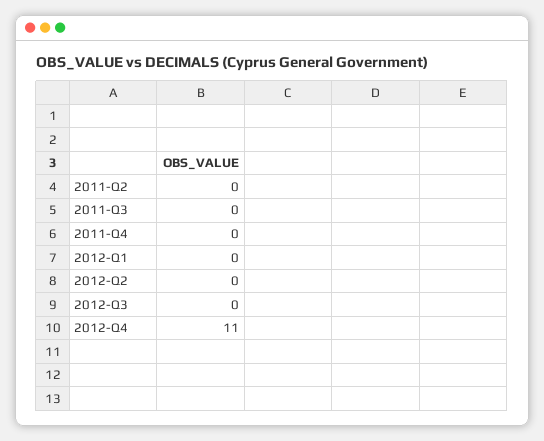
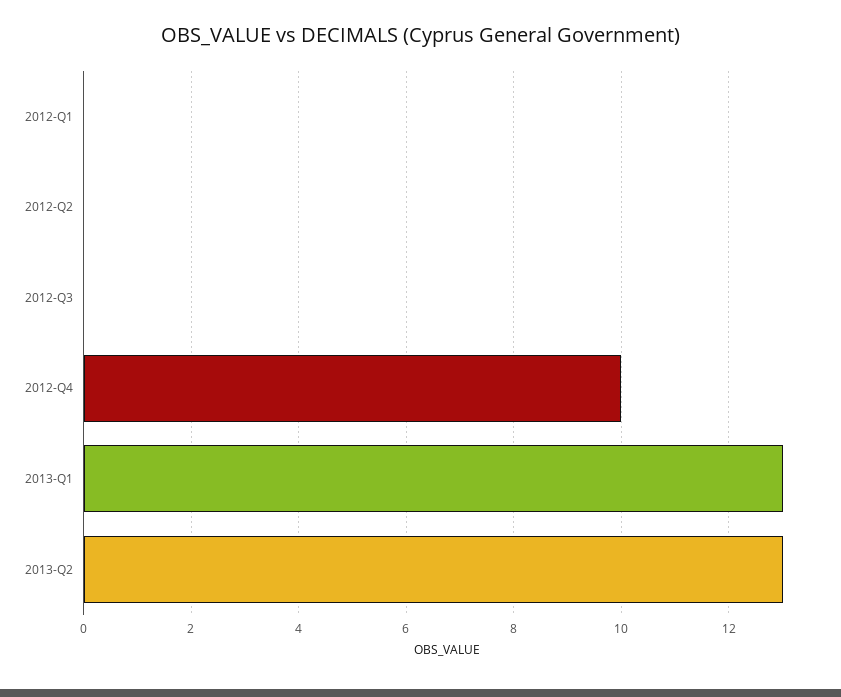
2011-Q2: 0 -> none
2011-Q3: 0 -> none
2011-Q4: 0 -> none
2012-Q4: 11 -> 10
2013-Q1: none -> 13
2013-Q2: none -> 13

